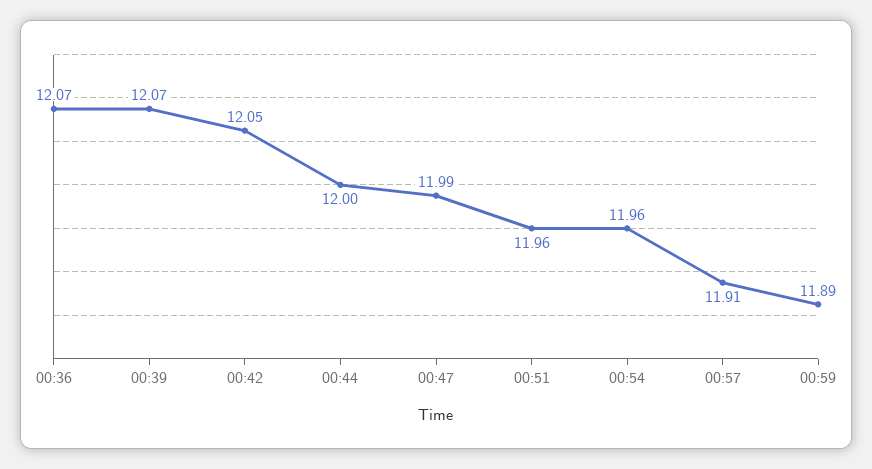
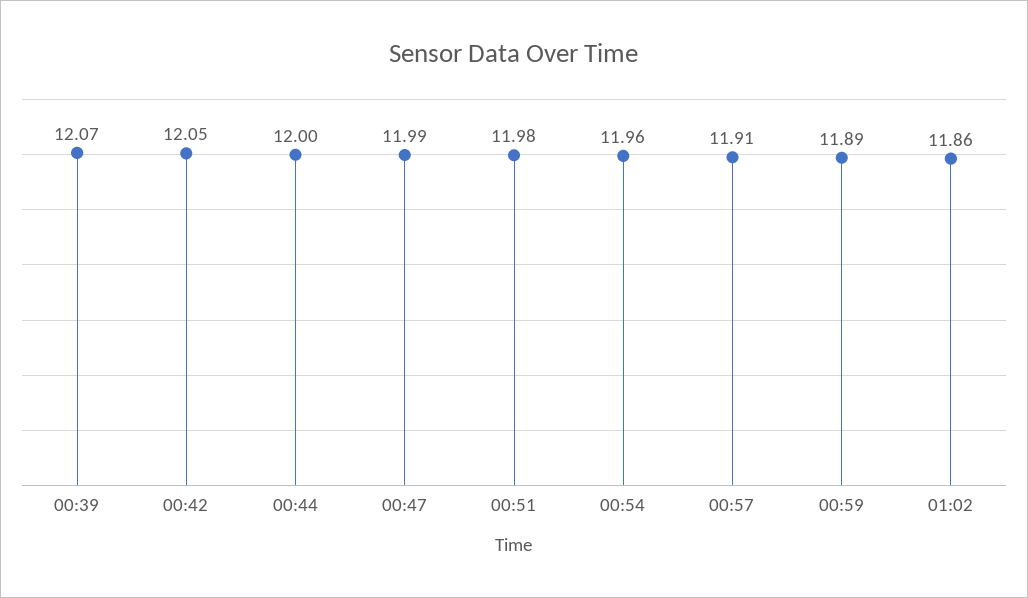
00:36: 12.07 -> none
00:51: 11.96 -> 11.98
01:02: none -> 11.86

